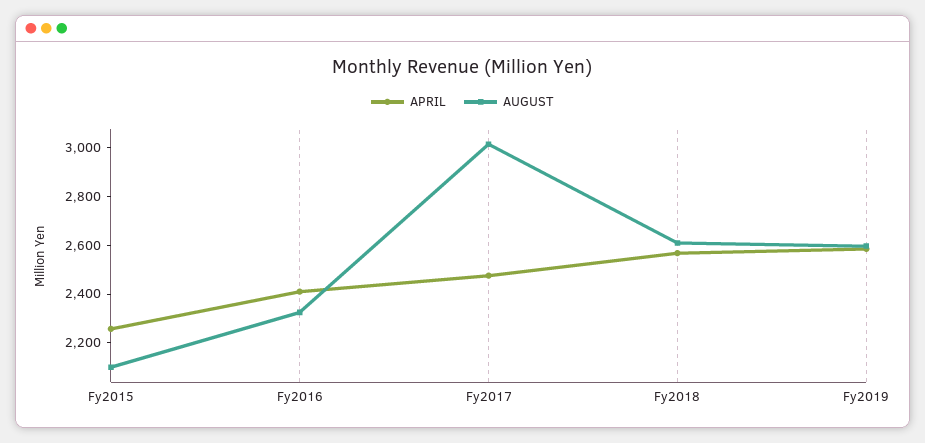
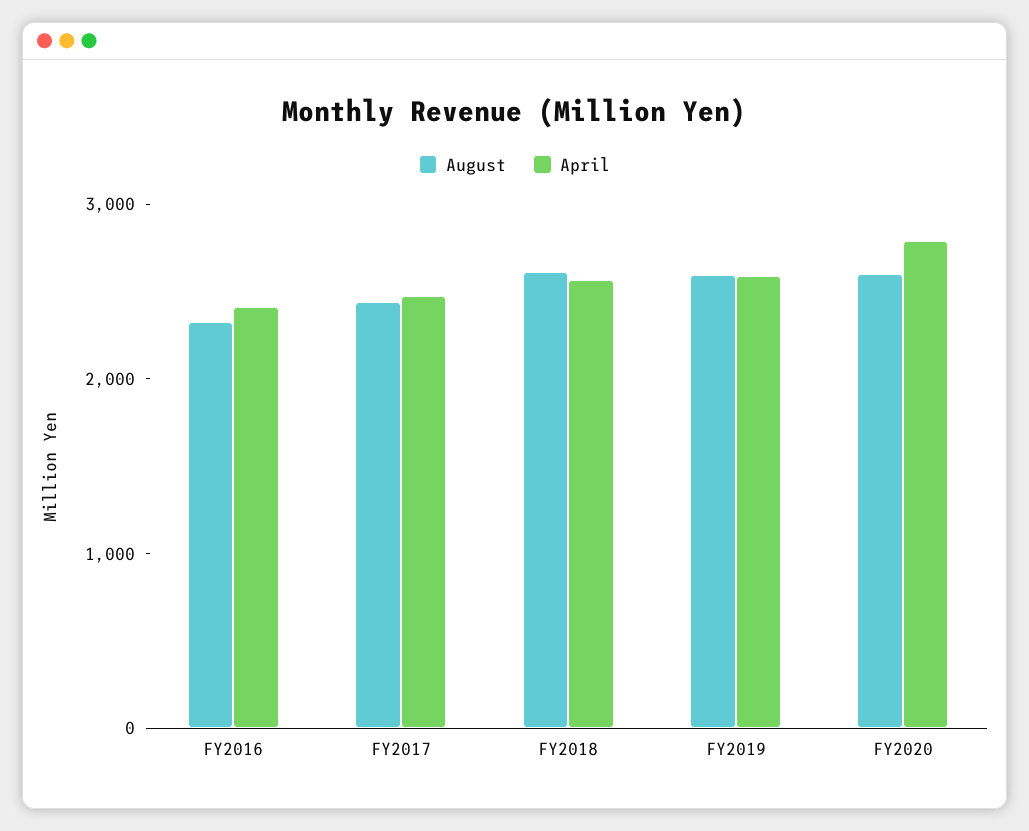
APRIL, Fy2015: 2250 -> none
AUGUST, Fy2015: 2100 -> none
AUGUST, Fy2017: 3000 -> 2400
AUGUST, FY2020: none -> 2600
APRIL, FY2020: none -> 2800

